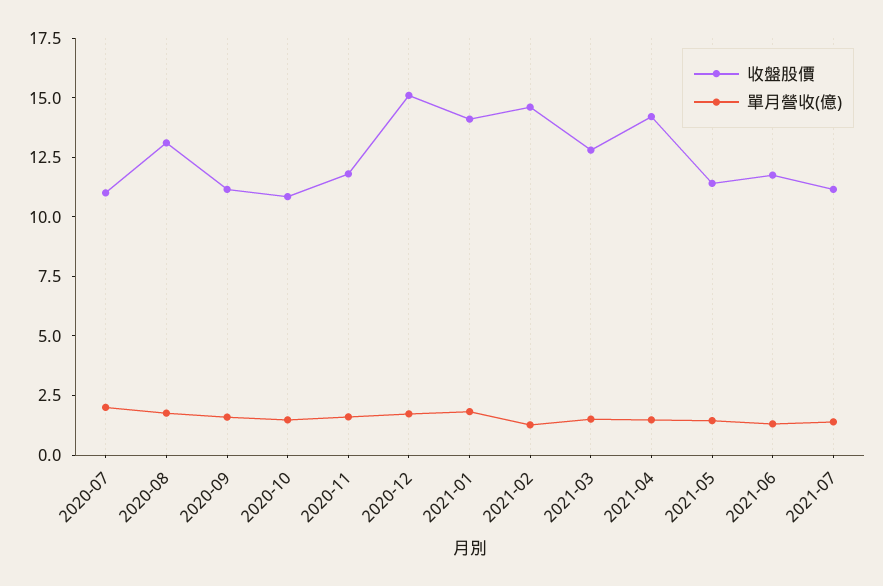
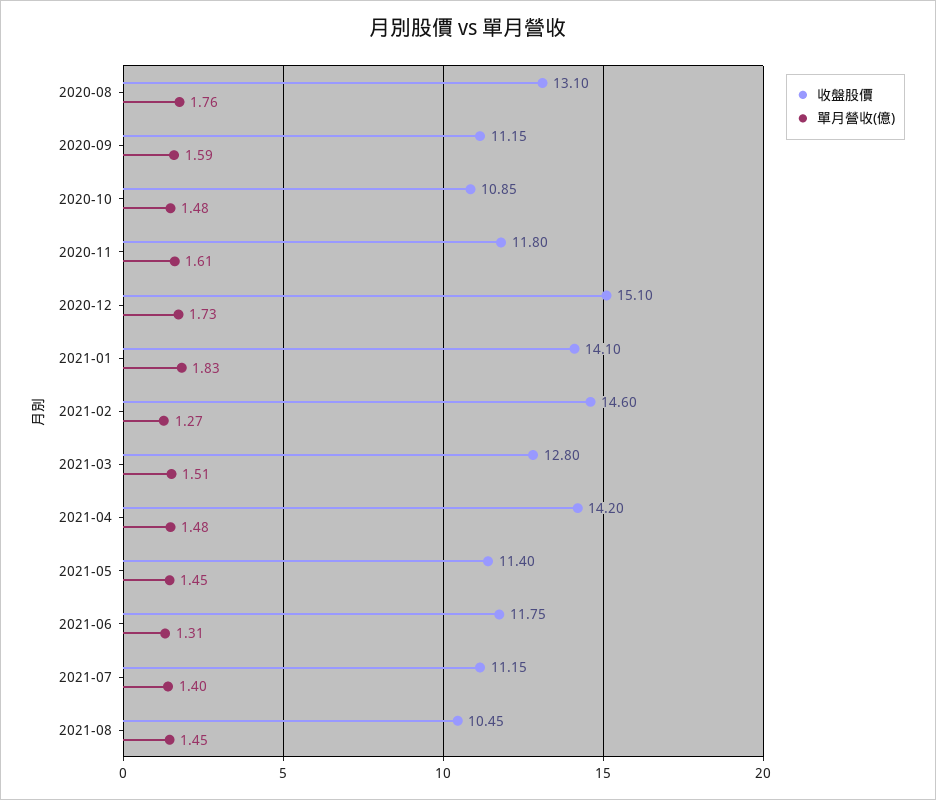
收盤股價, 2020-07: 11 -> none
單月營收(億), 2020-07: 2 -> none
收盤股價, 2021-08: none -> 10.45
單月營收(億), 2021-08: none -> 1.45

